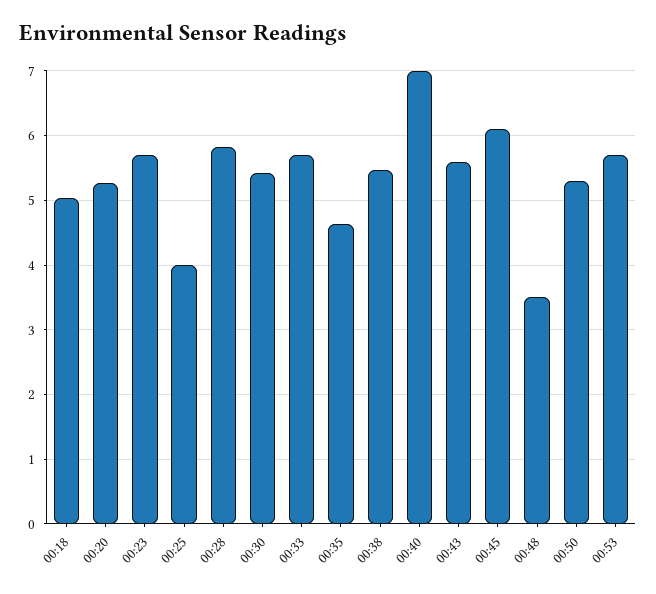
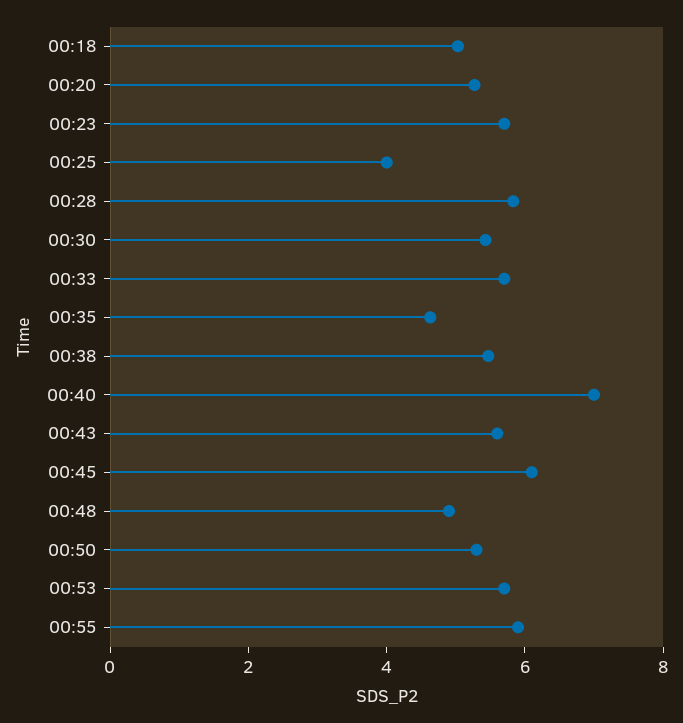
00:48: 3.5 -> 5
00:55: none -> 6

